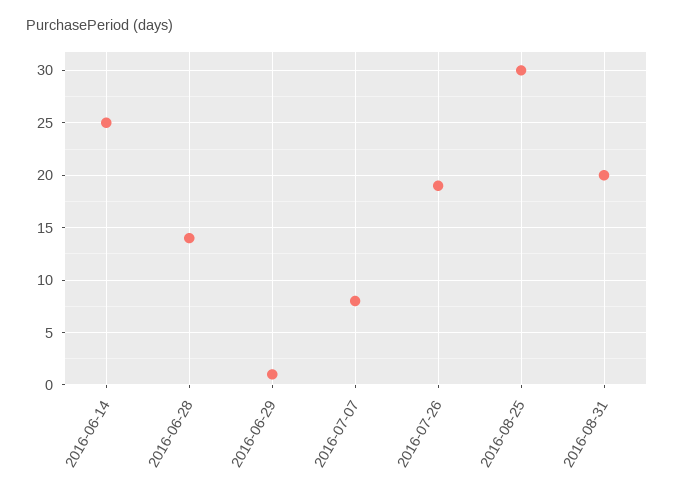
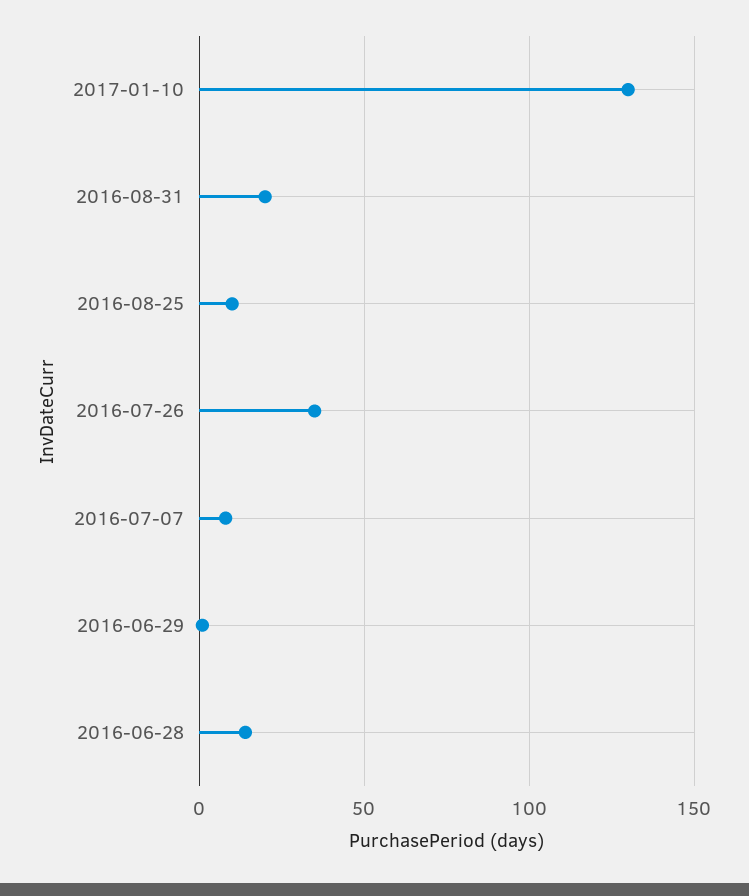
2016-06-14: 25 -> none
2016-07-26: 19 -> 35
2016-08-25: 30 -> 10
2017-01-10: none -> 130

